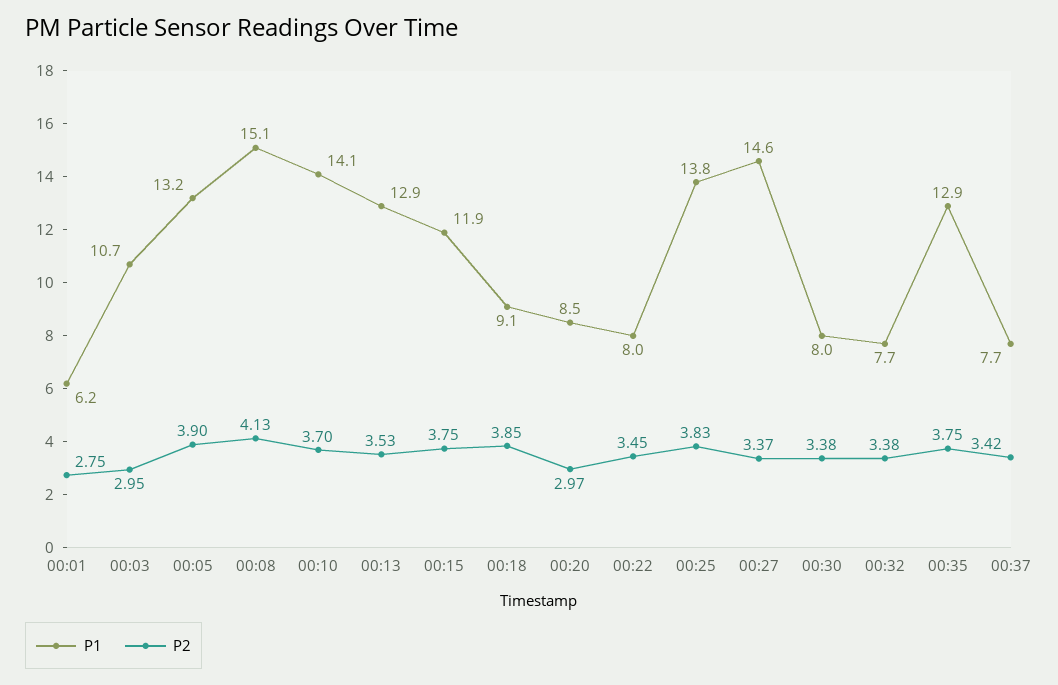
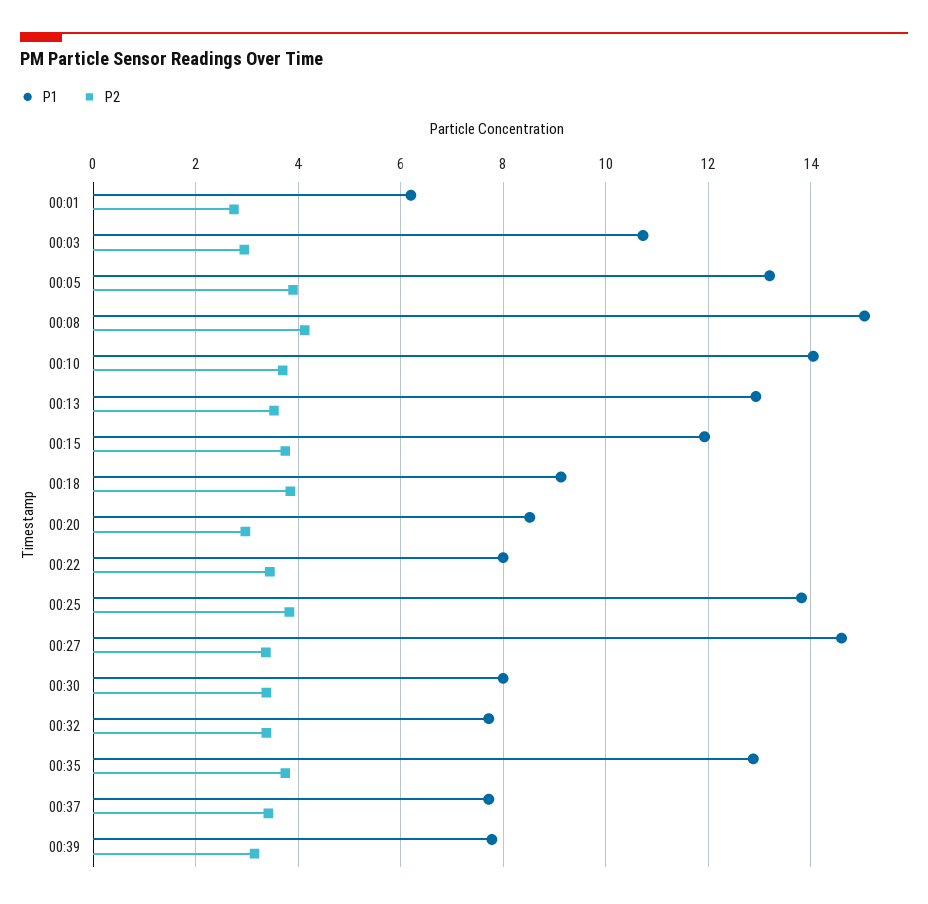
P1, 00:39: none -> 7.8
P2, 00:39: none -> 3.2

